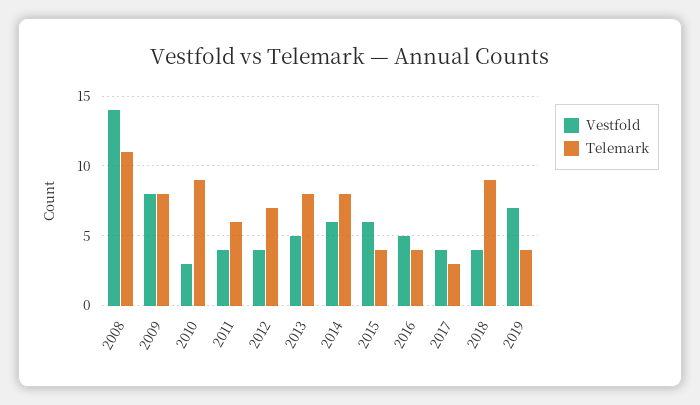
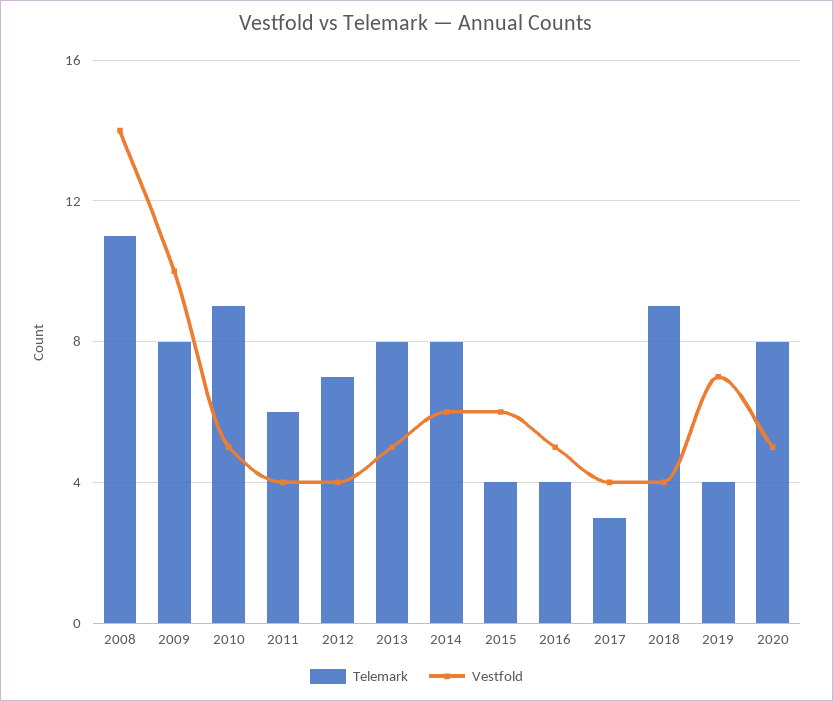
Vestfold, 2009: 8 -> 10
Vestfold, 2010: 3 -> 5
Telemark, 2020: none -> 8
Vestfold, 2020: none -> 5

